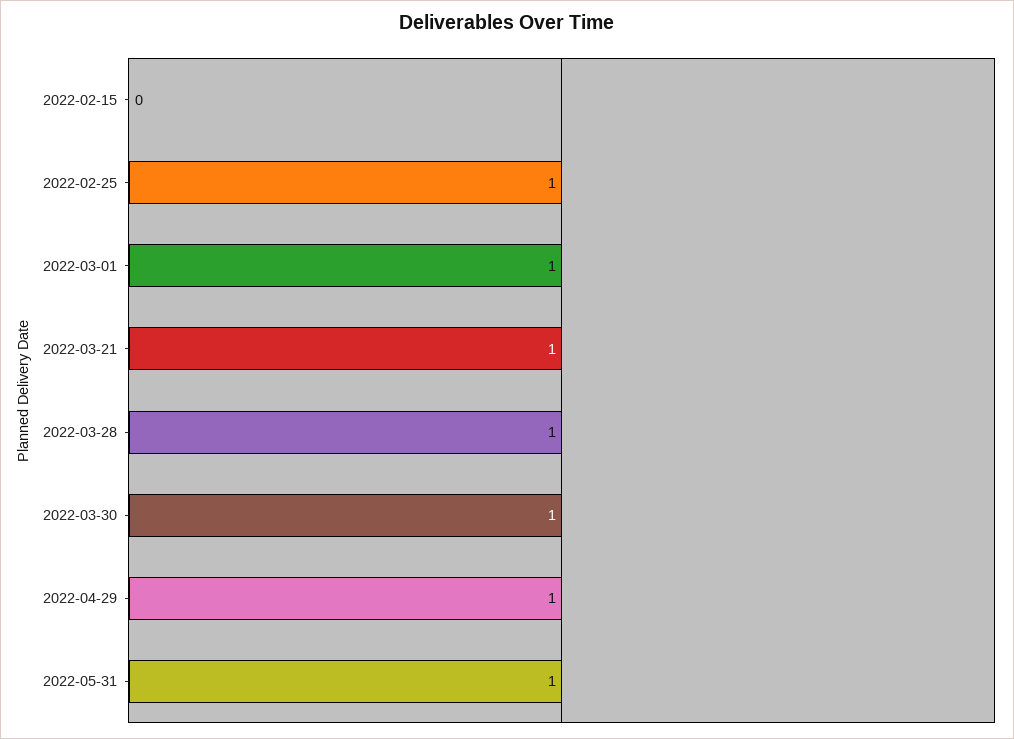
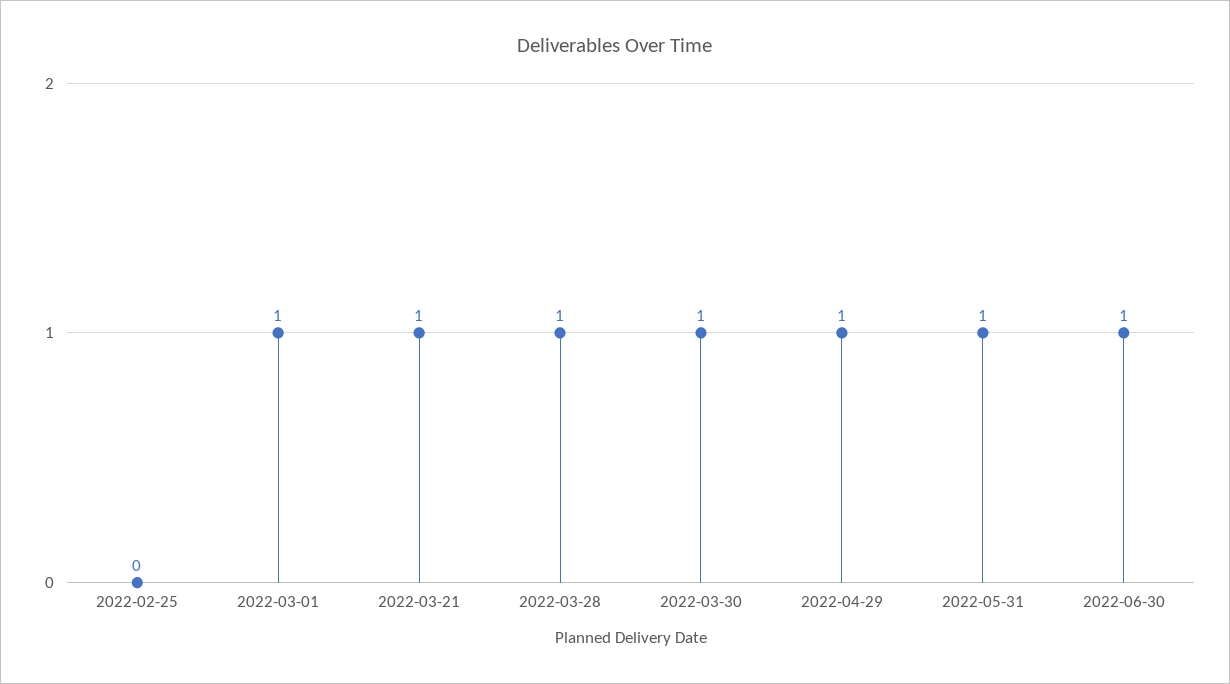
2022-02-15: 0 -> none
2022-02-25: 1 -> 0
2022-06-30: none -> 1

